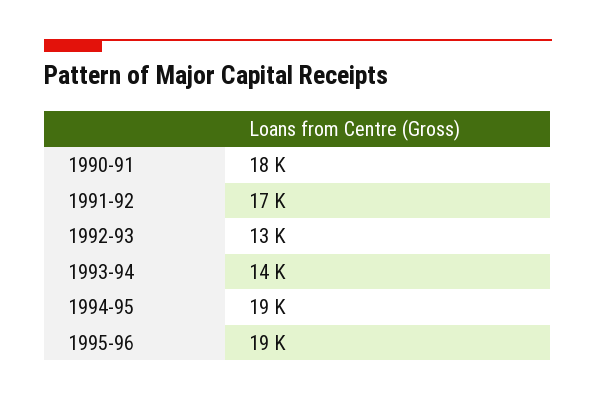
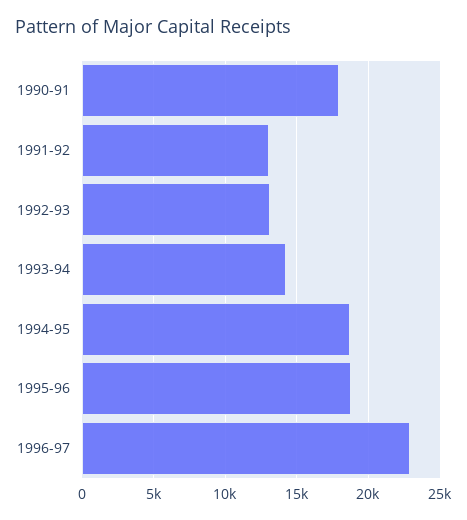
1991-92: 17000 -> 13000
1996-97: none -> 23000

